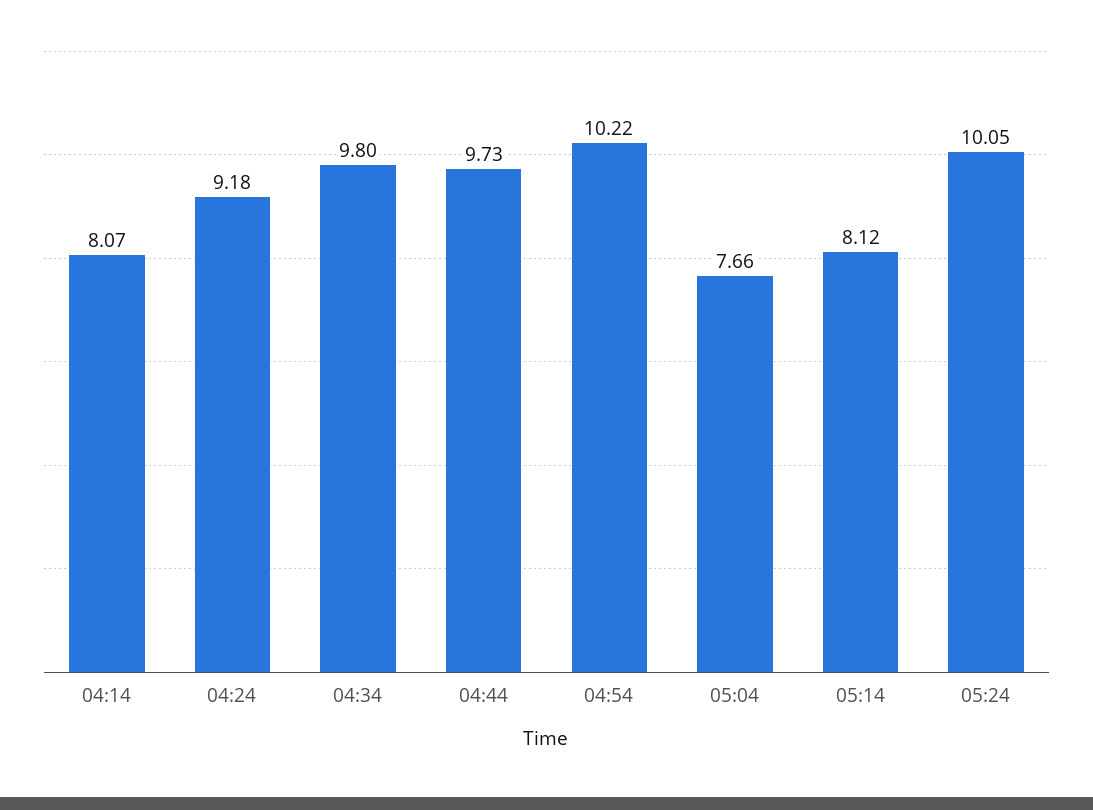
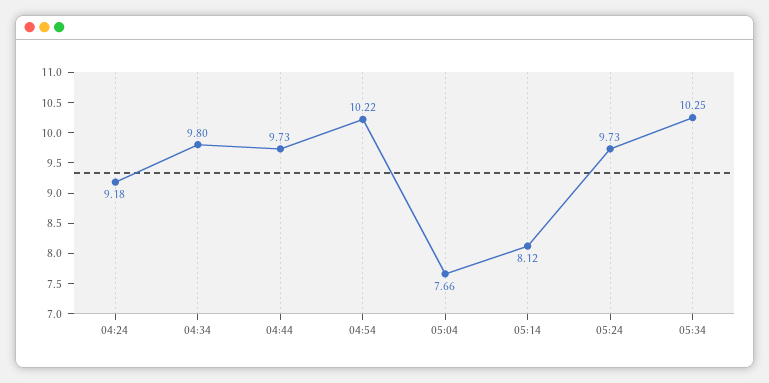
04:14: 8.07 -> none
05:24: 10.05 -> 9.73
05:34: none -> 10.25

